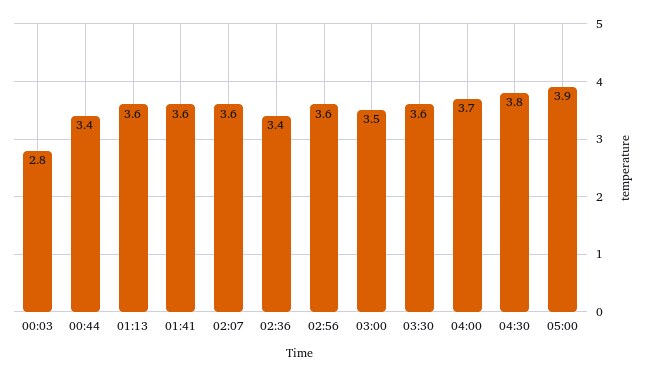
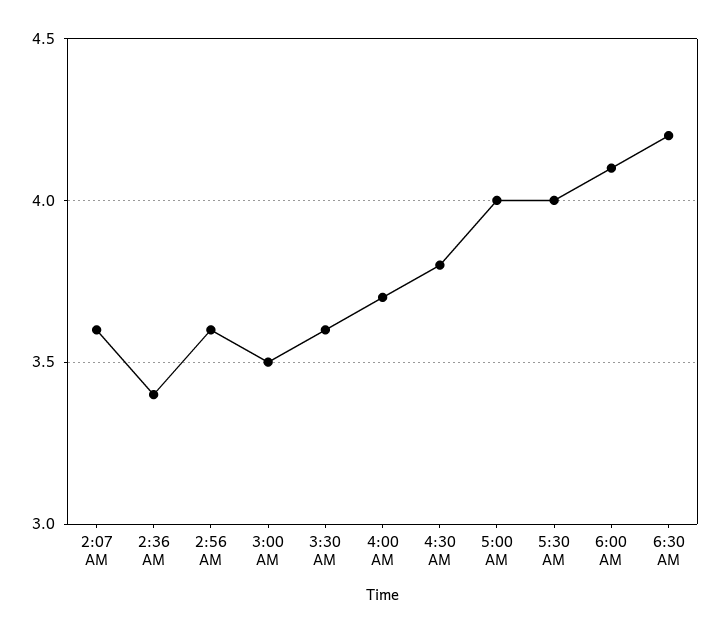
00:03: 2.8 -> none
00:44: 3.4 -> none
01:13: 3.6 -> none
01:41: 3.6 -> none
05:00: 3.9 -> 4
5:30 AM: none -> 4
6:00 AM: none -> 4.1
6:30 AM: none -> 4.2

